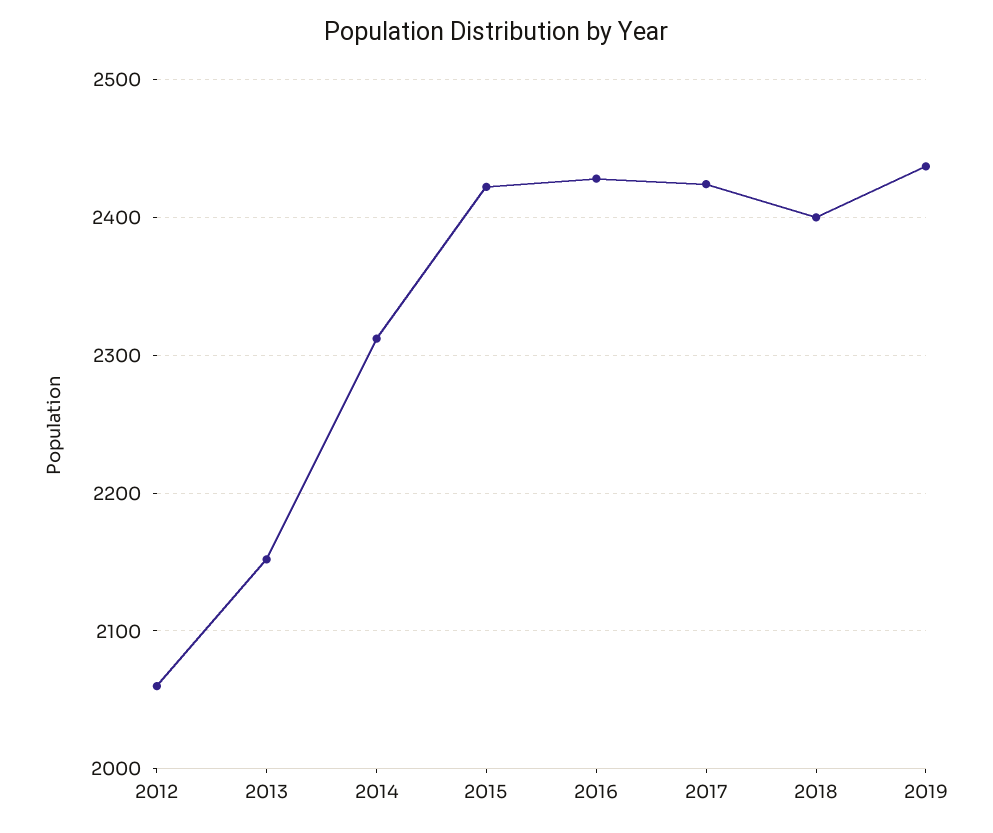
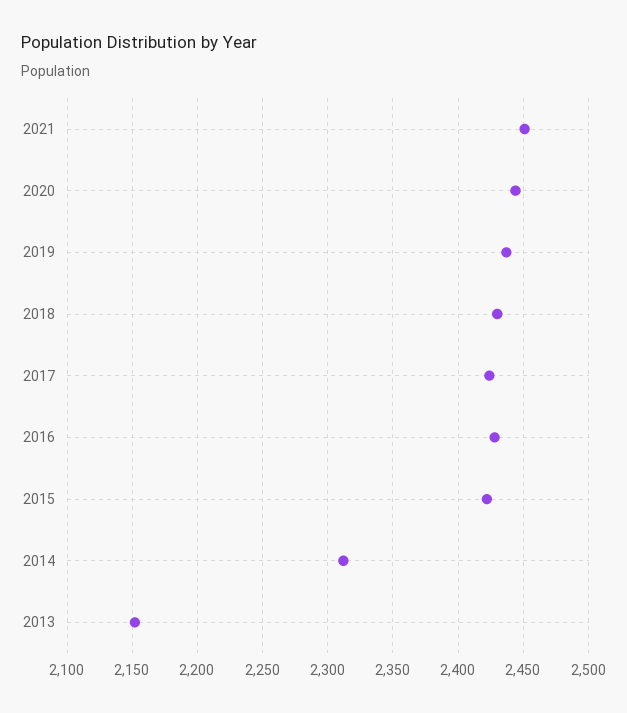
2012: 2060 -> none
2018: 2400 -> 2430
2021: none -> 2450
2020: none -> 2445

